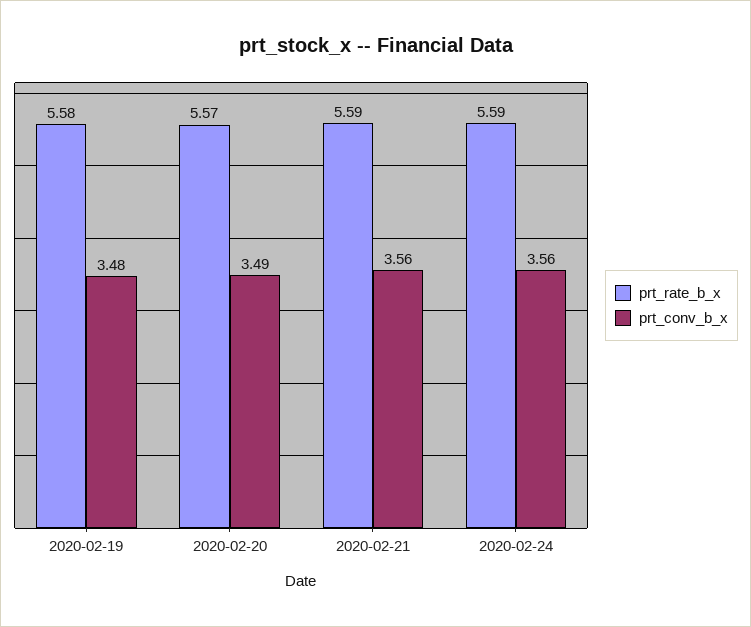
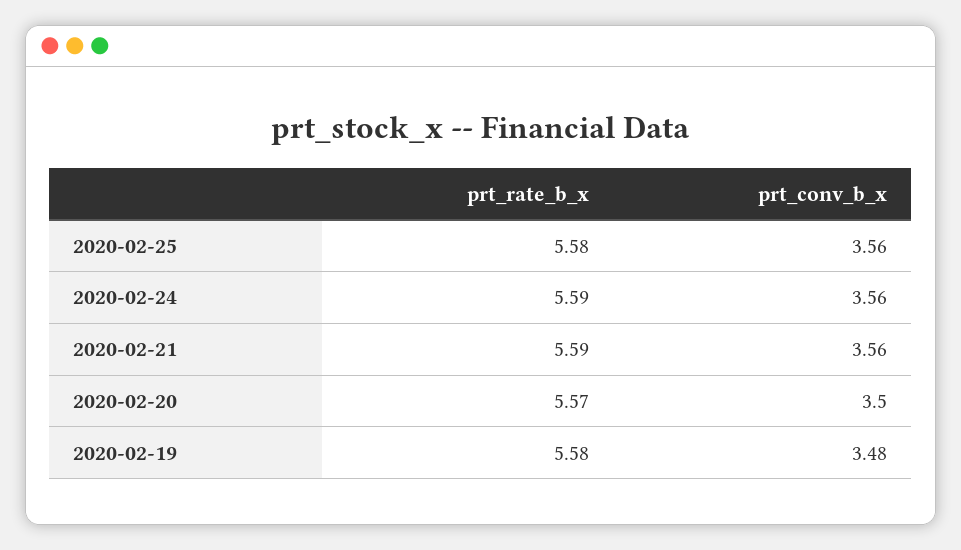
prt_conv_b_x, 2020-02-20: 3.49 -> 3.5
prt_rate_b_x, 2020-02-25: none -> 5.58
prt_conv_b_x, 2020-02-25: none -> 3.56

